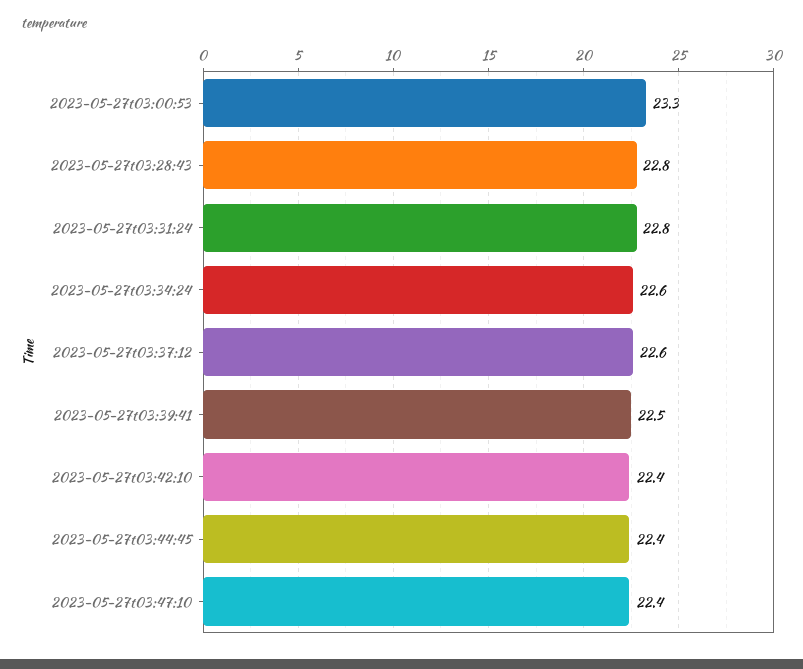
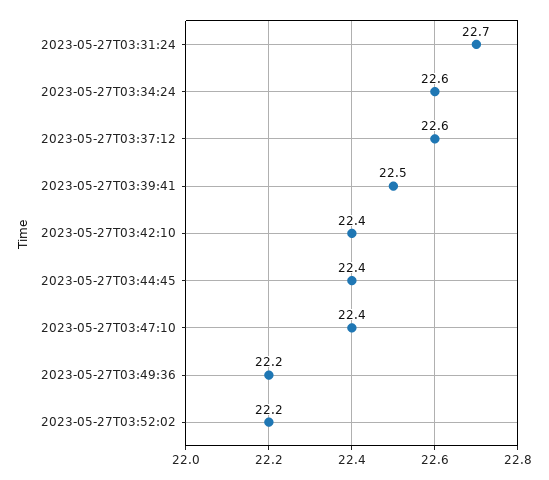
2023-05-27t03:00:53: 23.3 -> none
2023-05-27t03:28:43: 22.8 -> none
2023-05-27t03:31:24: 22.8 -> 22.7
2023-05-27T03:49:36: none -> 22.2
2023-05-27T03:52:02: none -> 22.2

